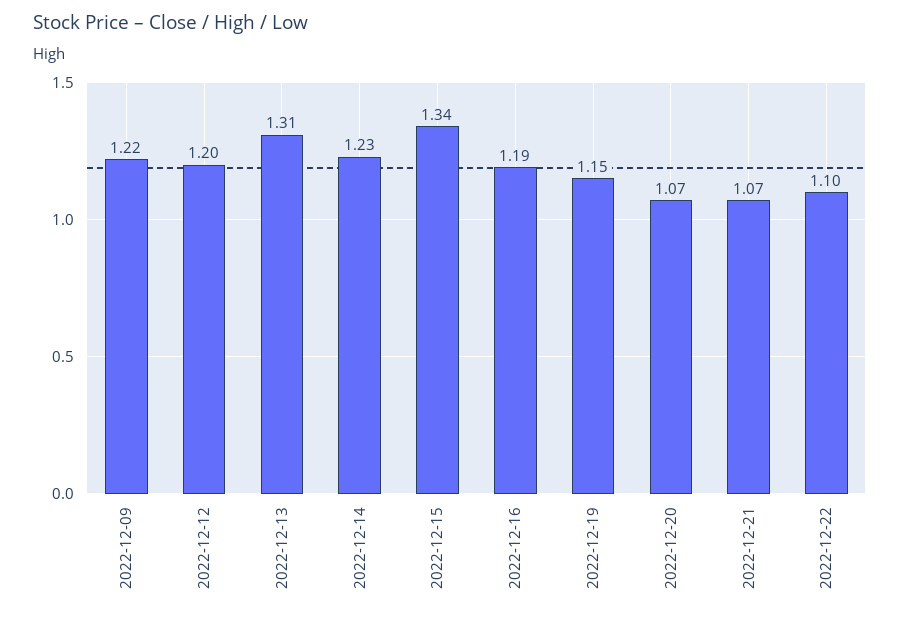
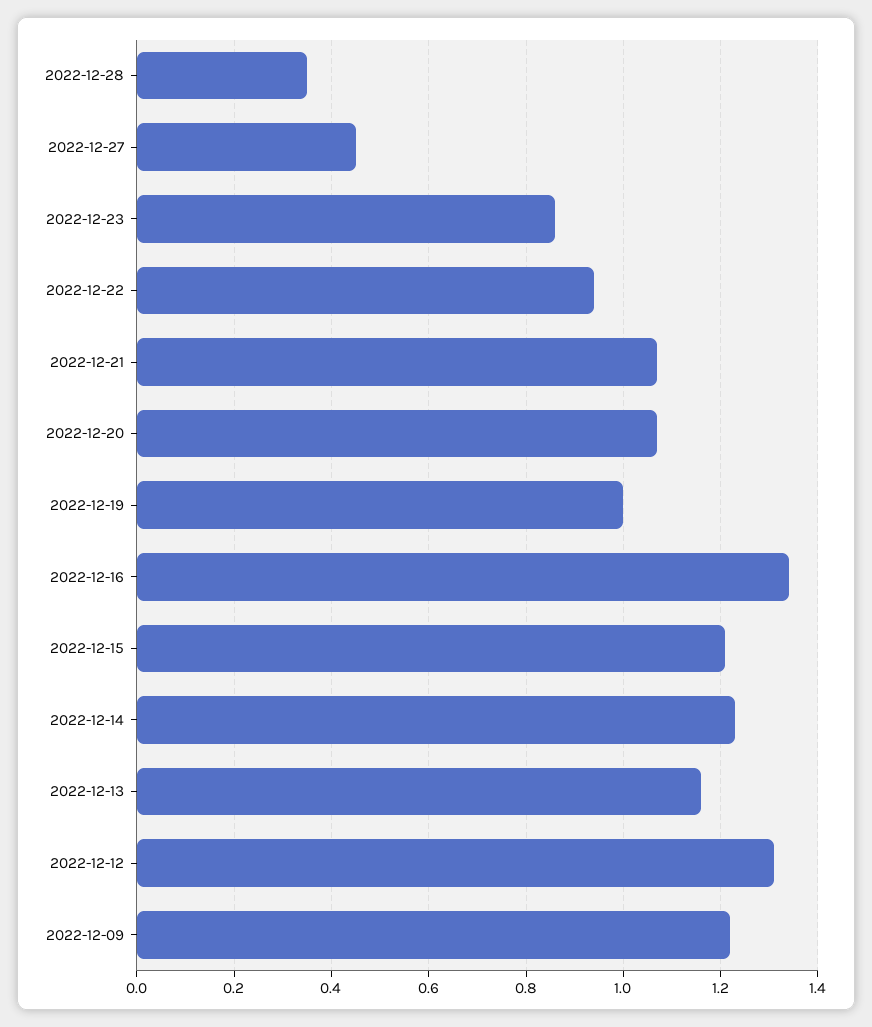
2022-12-12: 1.2 -> 1.3
2022-12-13: 1.31 -> 1.15
2022-12-15: 1.34 -> 1.2
2022-12-16: 1.19 -> 1.35
2022-12-19: 1.15 -> 1
2022-12-22: 1.1 -> 0.95
2022-12-28: none -> 0.35
2022-12-27: none -> 0.45
2022-12-23: none -> 0.85

